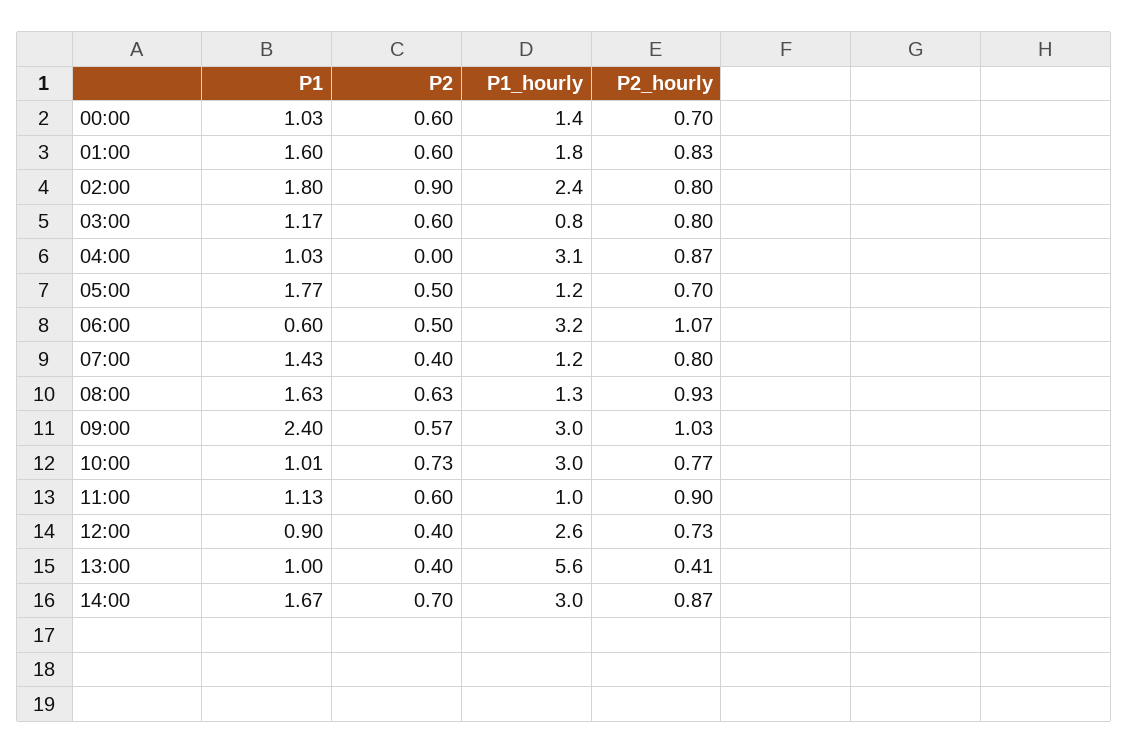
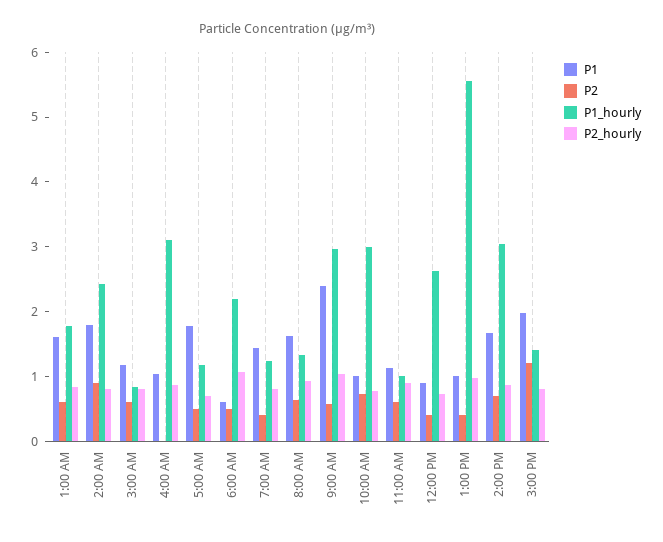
P1, 00:00: 1.03 -> none
P2, 00:00: 0.6 -> none
P1_hourly, 00:00: 1.4 -> none
P2_hourly, 00:00: 0.7 -> none
P1_hourly, 06:00: 3.2 -> 2.2
P2_hourly, 13:00: 0.41 -> 1
P1, 3:00 PM: none -> 2
P2, 3:00 PM: none -> 1.2
P1_hourly, 3:00 PM: none -> 1.4
P2_hourly, 3:00 PM: none -> 0.8

